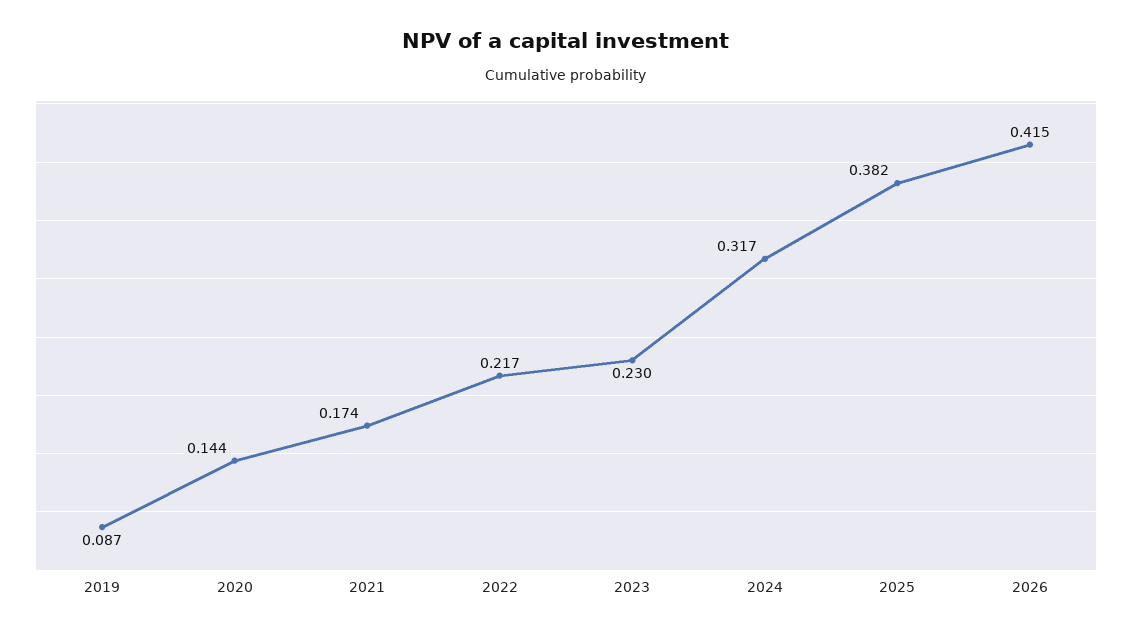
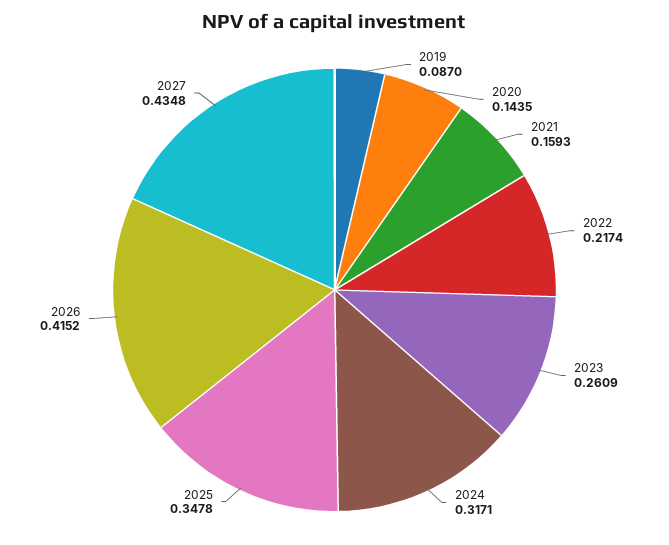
2021: 0.174 -> 0.1593
2023: 0.23 -> 0.2609
2025: 0.382 -> 0.3478
2027: none -> 0.4348

